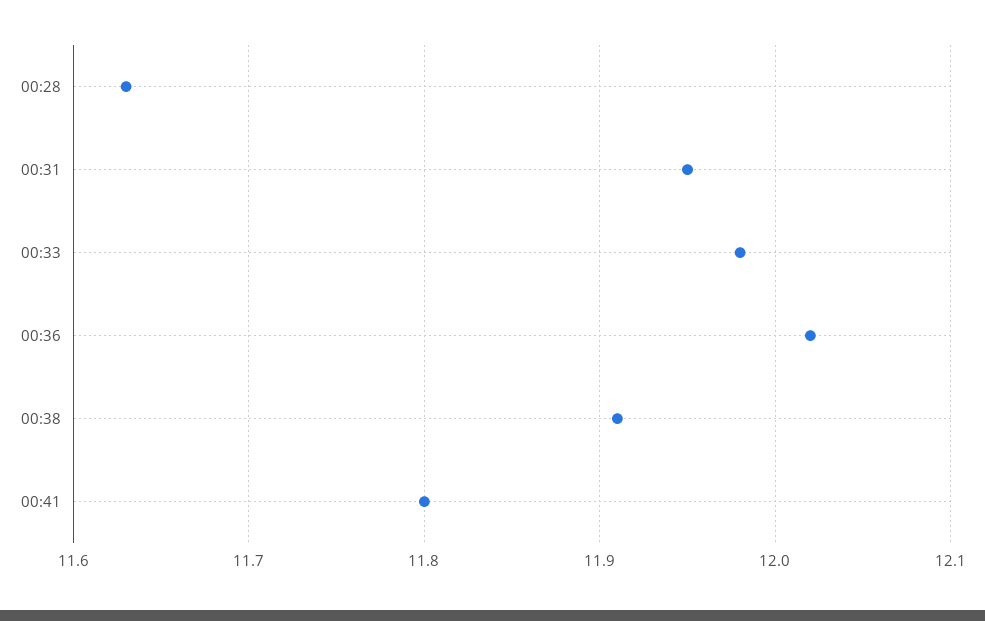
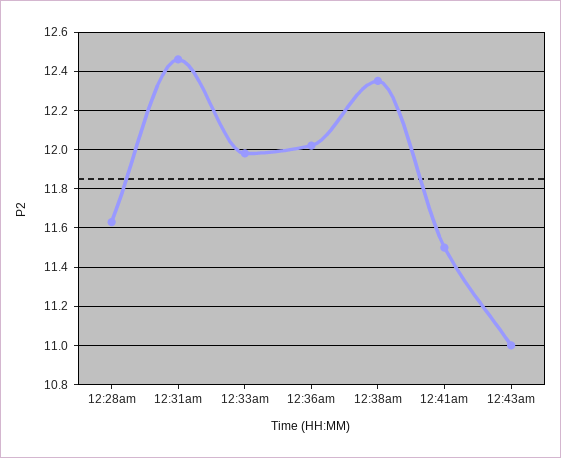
00:31: 11.95 -> 12.45
00:38: 11.91 -> 12.35
00:41: 11.8 -> 11.5
12:43am: none -> 11

